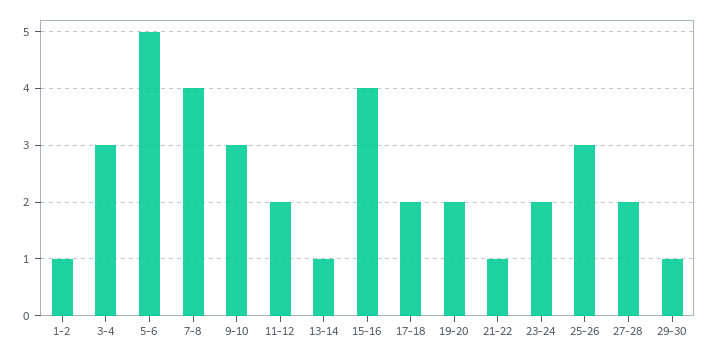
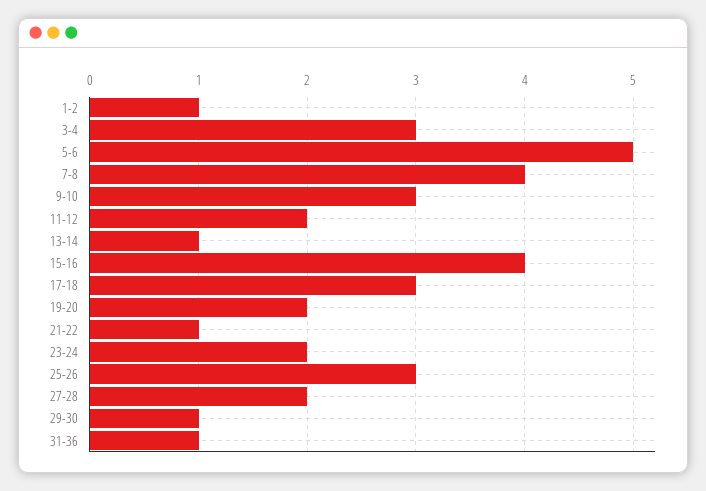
17-18: 2 -> 3
31-36: none -> 1

